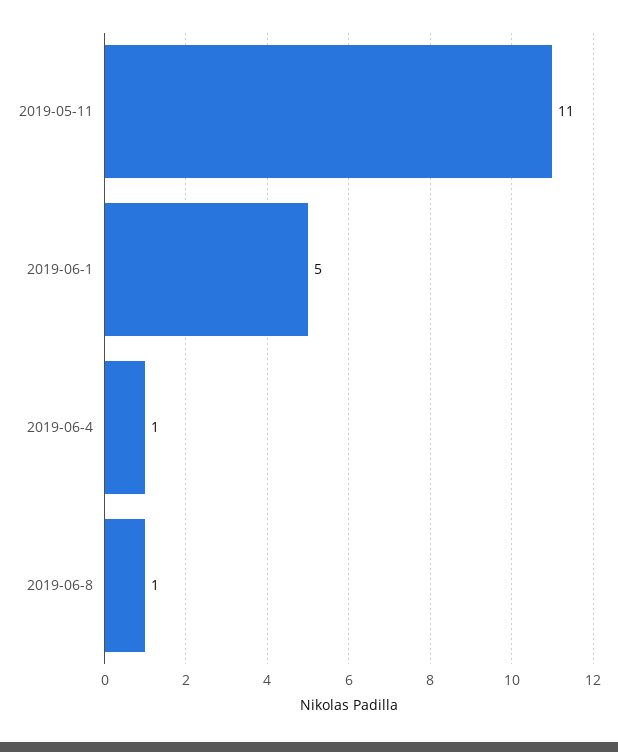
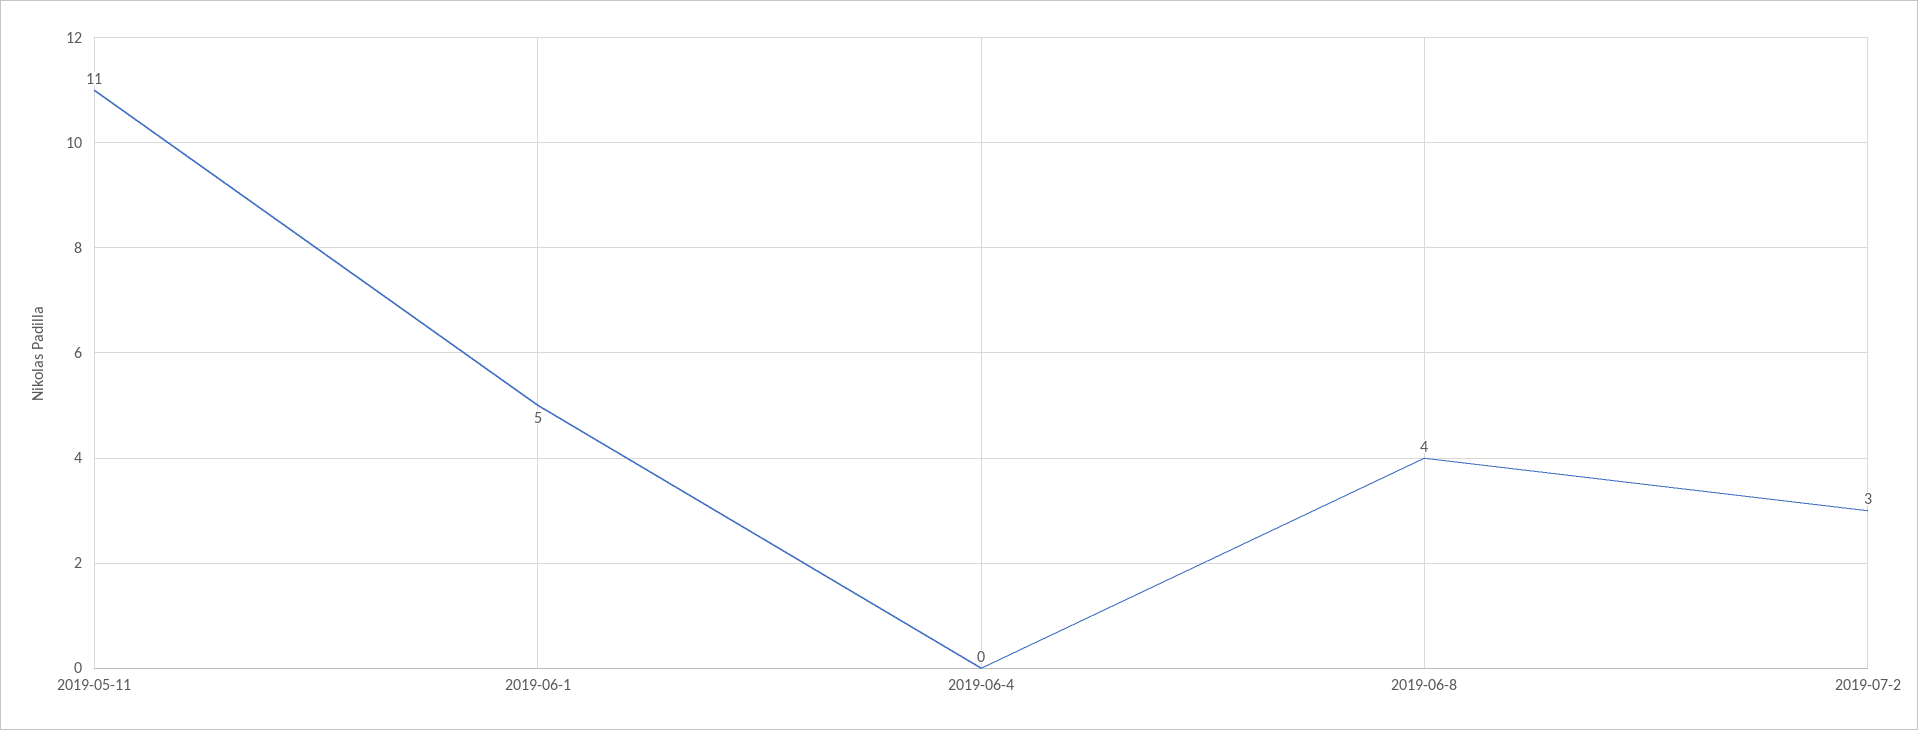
2019-06-4: 1 -> 0
2019-06-8: 1 -> 4
2019-07-2: none -> 3

